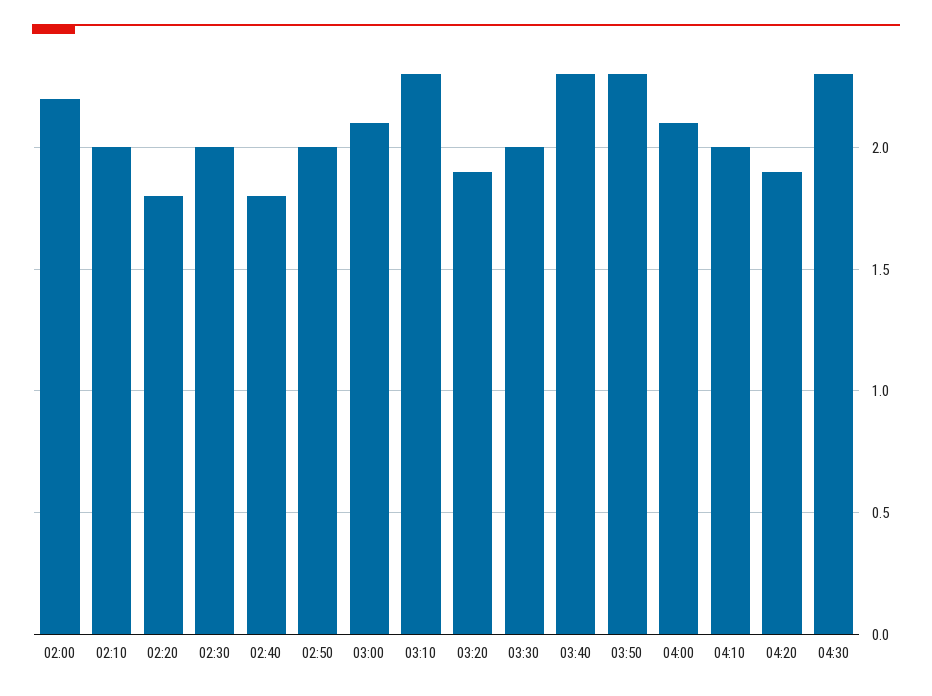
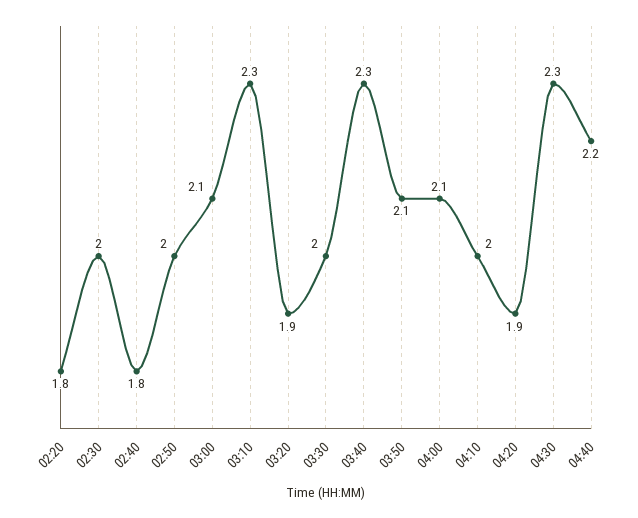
02:00: 2.2 -> none
02:10: 2 -> none
03:50: 2.3 -> 2.1
04:40: none -> 2.2

